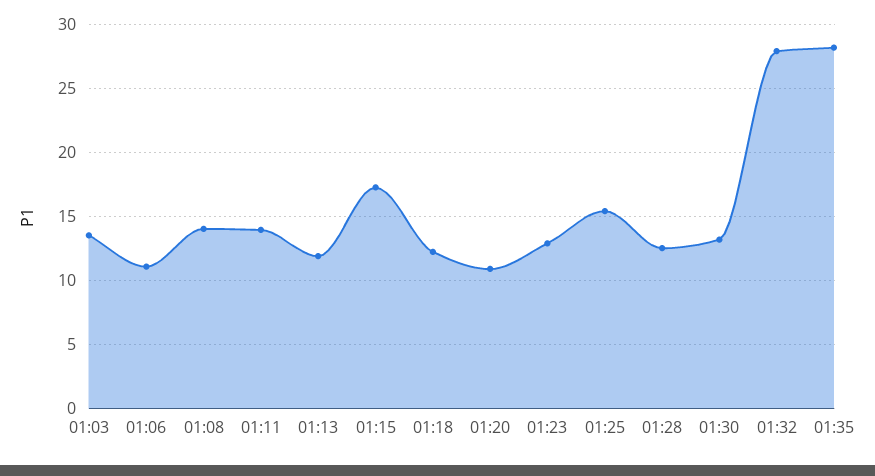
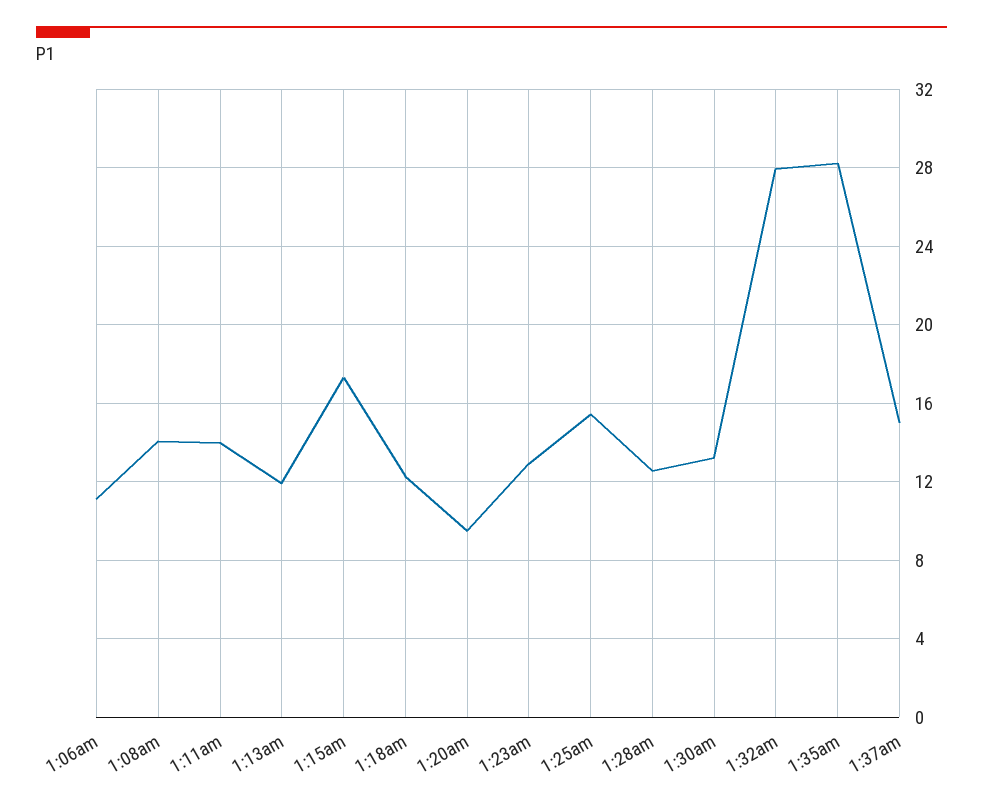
01:03: 13.5 -> none
01:20: 11 -> 9.5
1:37am: none -> 15

